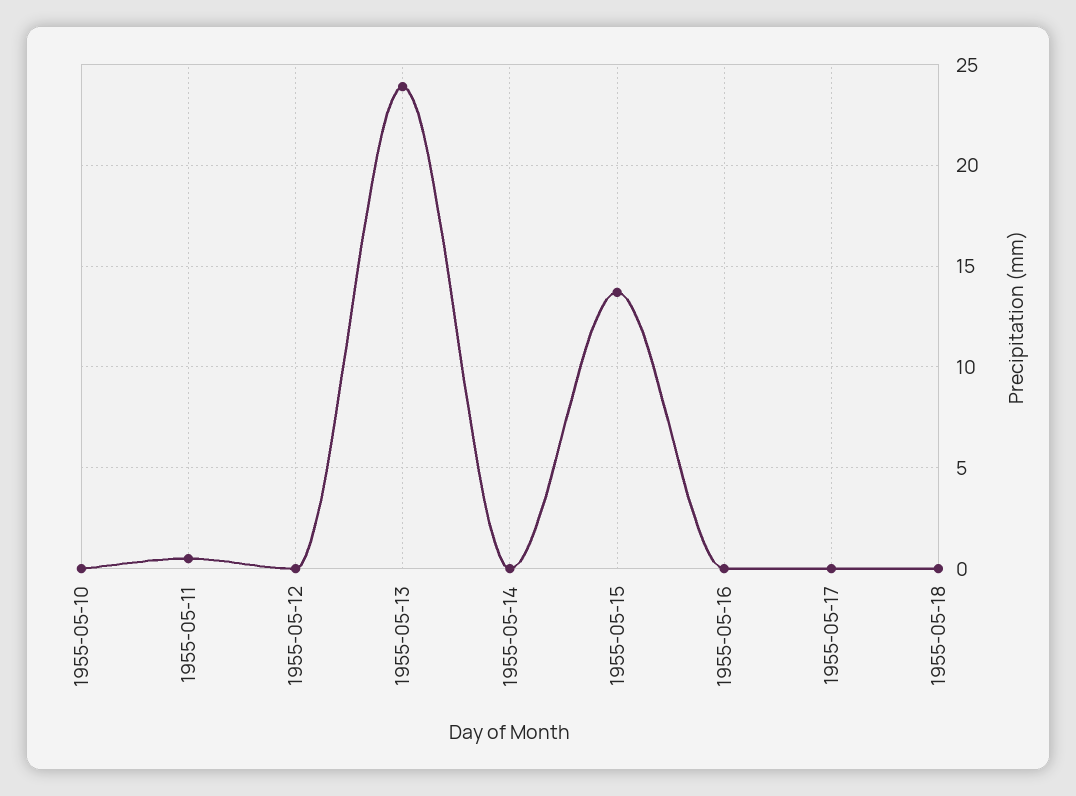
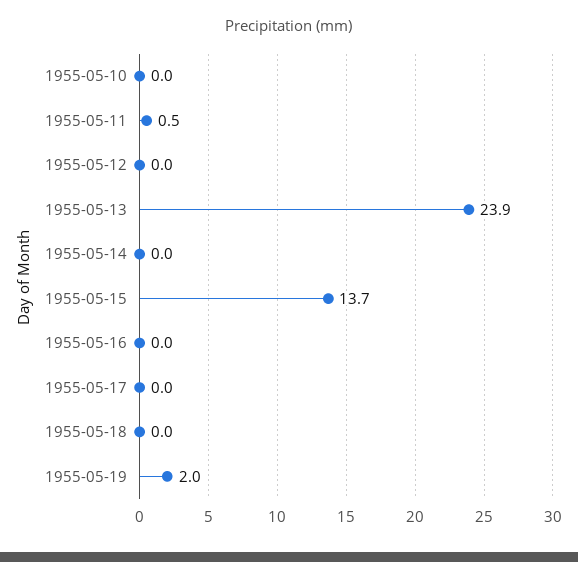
1955-05-19: none -> 2

